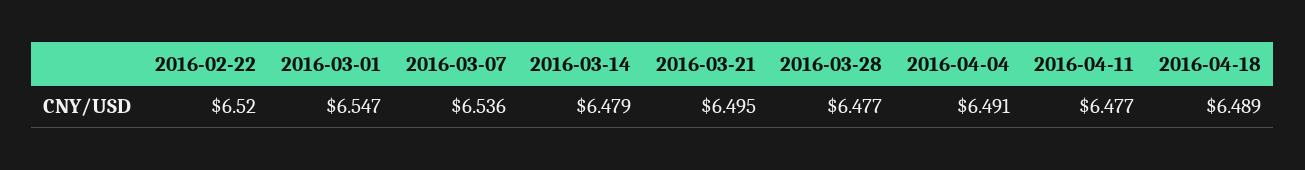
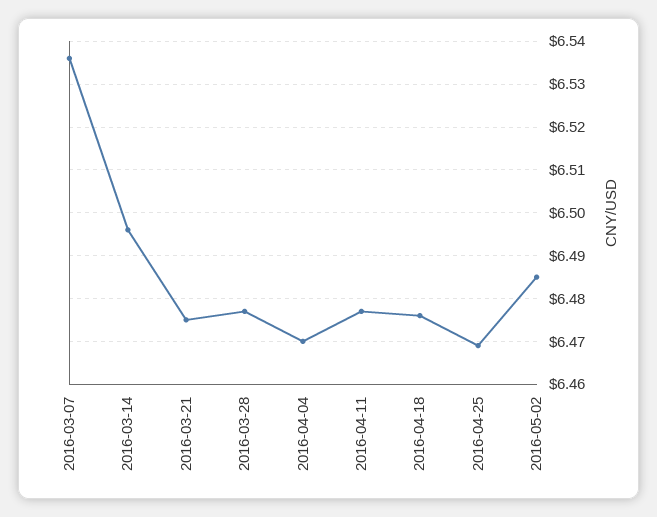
2016-02-22: 6.52 -> none
2016-03-01: 6.547 -> none
2016-03-14: 6.479 -> 6.495
2016-03-21: 6.495 -> 6.475
2016-04-04: 6.491 -> 6.47
2016-04-18: 6.489 -> 6.475
2016-04-25: none -> 6.47
2016-05-02: none -> 6.485

